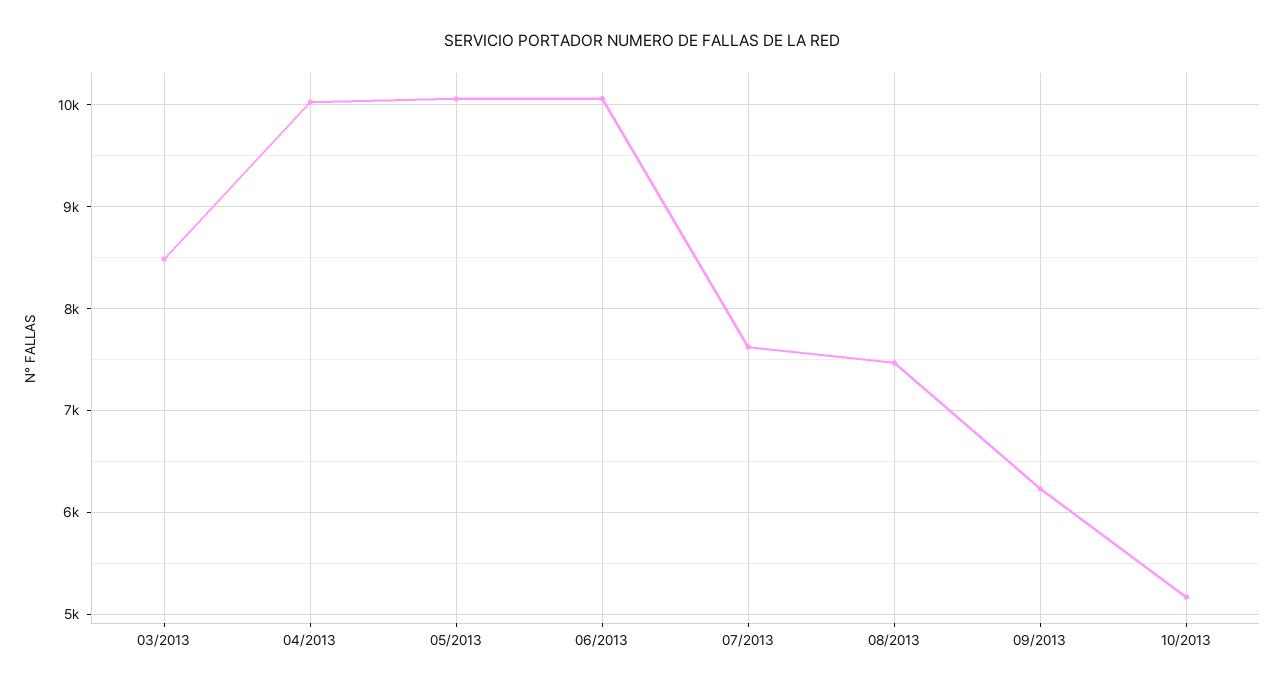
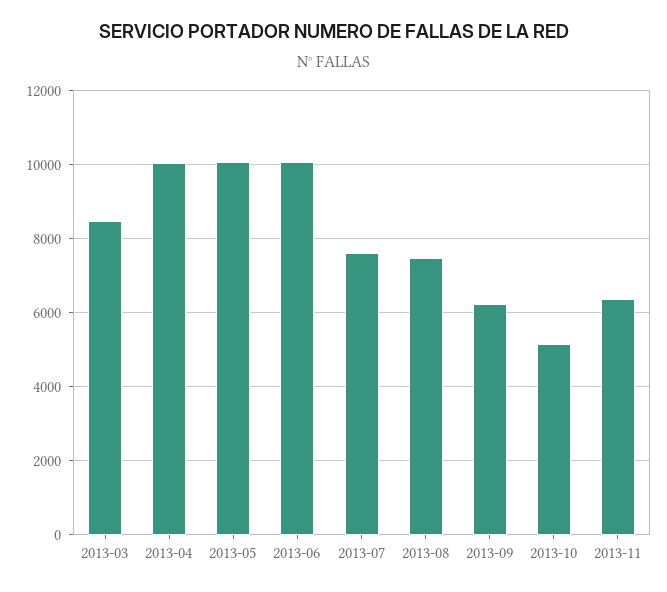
2013-11: none -> 6400

